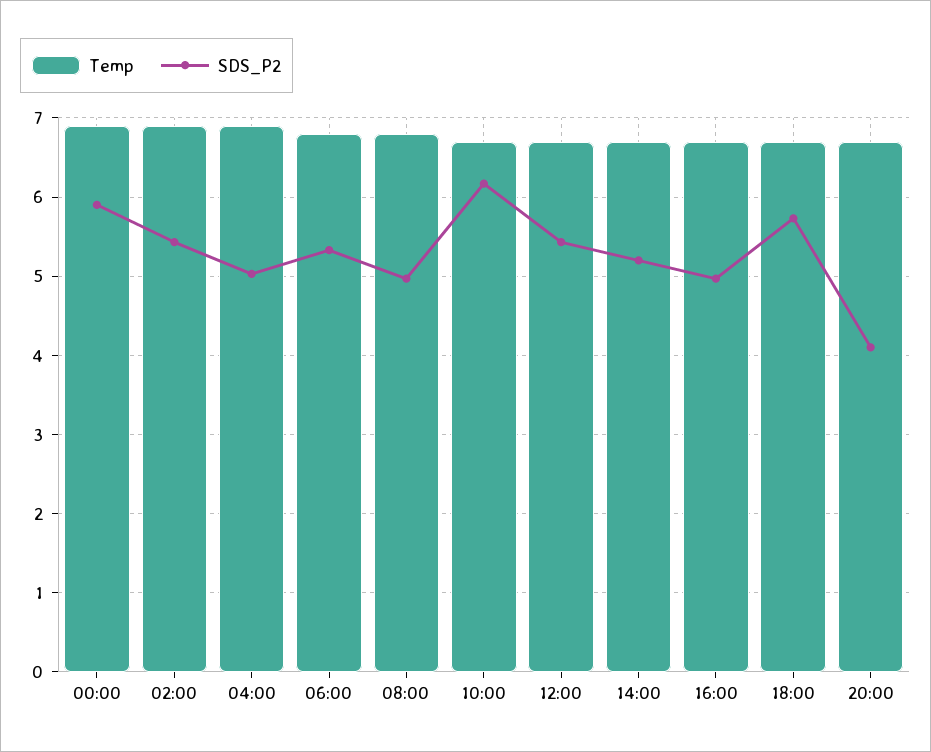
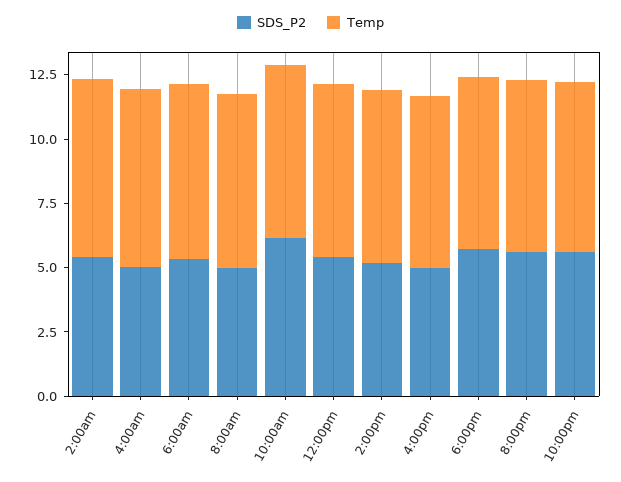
Temp, 00:00: 6.9 -> none
SDS_P2, 00:00: 5.9 -> none
SDS_P2, 20:00: 4.1 -> 5.5
SDS_P2, 10:00pm: none -> 5.5
Temp, 10:00pm: none -> 6.5

